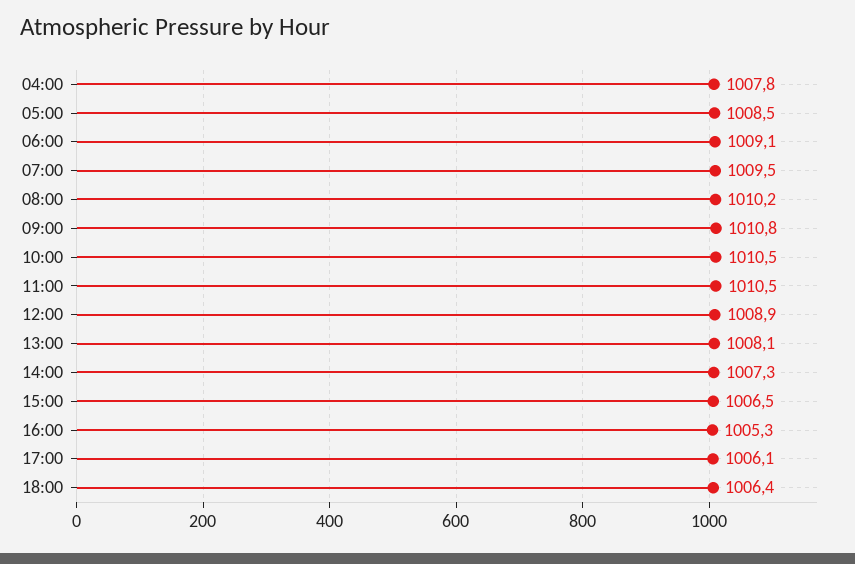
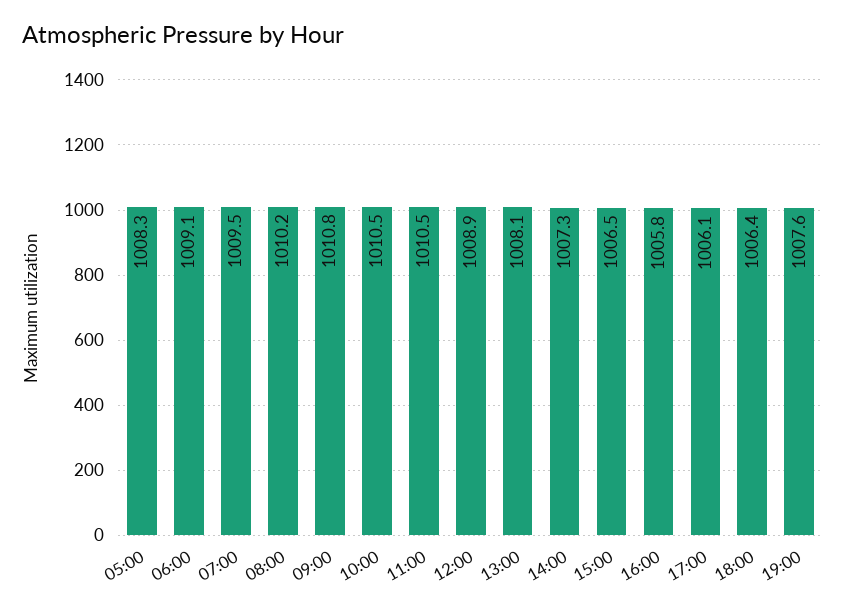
04:00: 1007.8 -> none
05:00: 1008.5 -> 1008.3
16:00: 1005.3 -> 1005.8
19:00: none -> 1007.6

